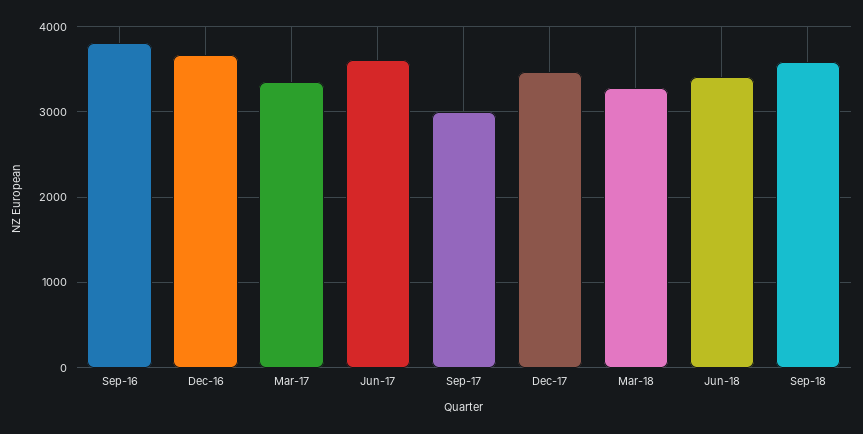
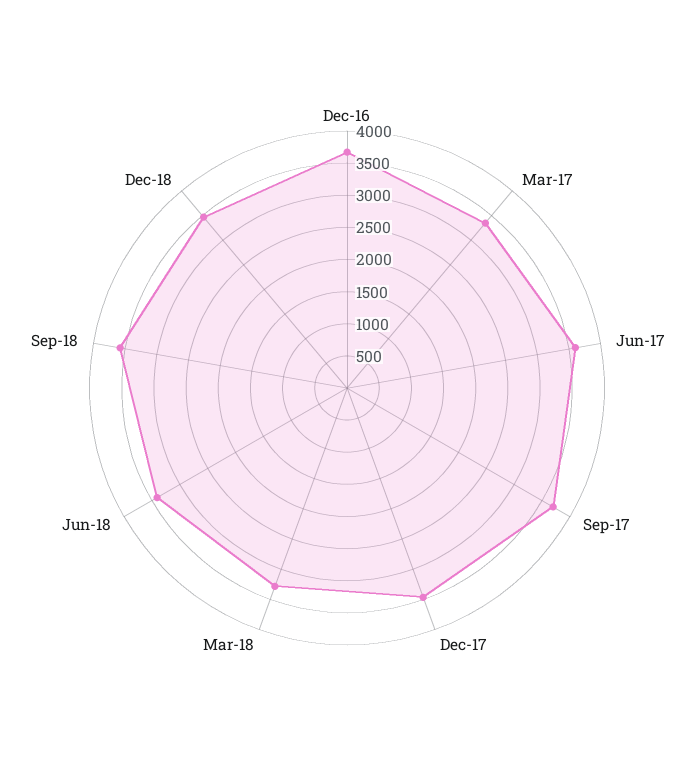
Sep-16: 3800 -> none
Sep-17: 3000 -> 3750
Dec-18: none -> 3500

